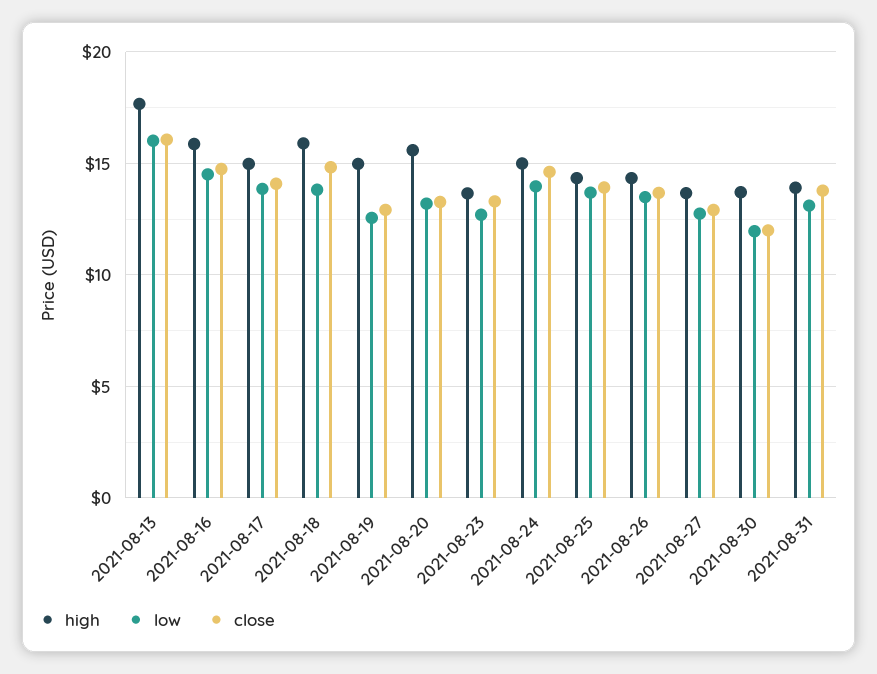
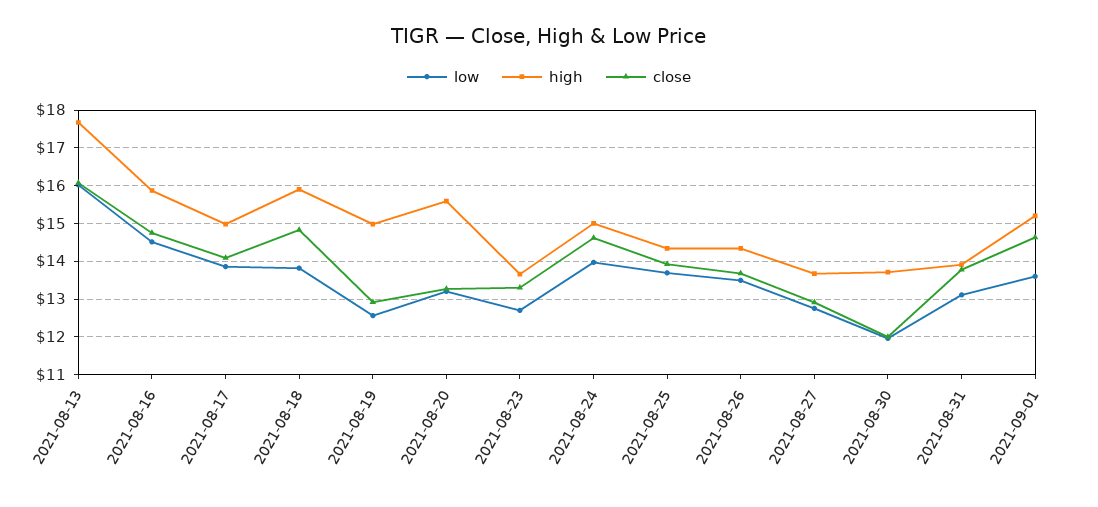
low, 2021-09-01: none -> 13.6
high, 2021-09-01: none -> 15.2
close, 2021-09-01: none -> 14.6

